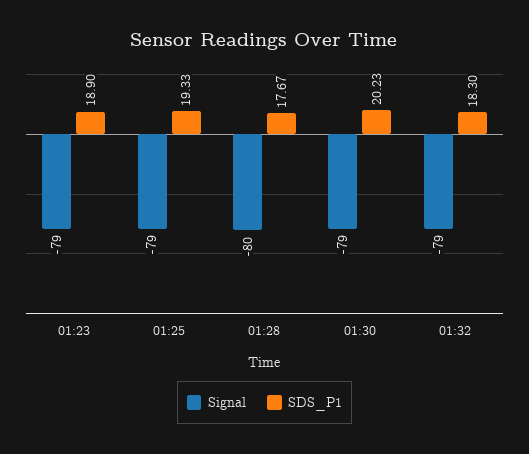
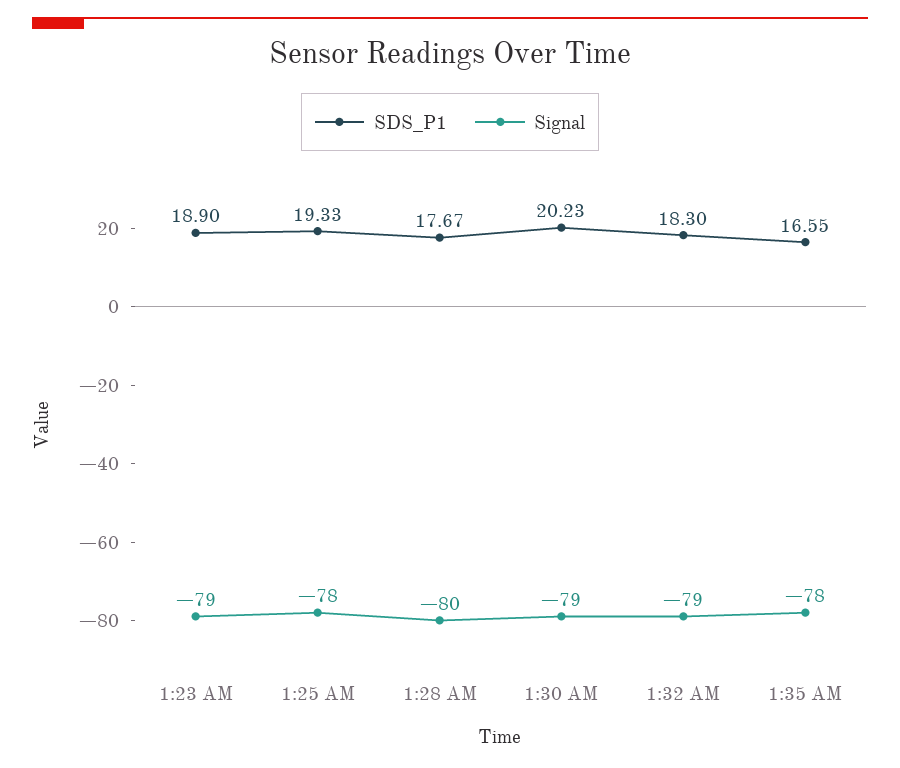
Signal, 01:25: -79 -> -78
SDS_P1, 1:35 AM: none -> 16.55
Signal, 1:35 AM: none -> -78

